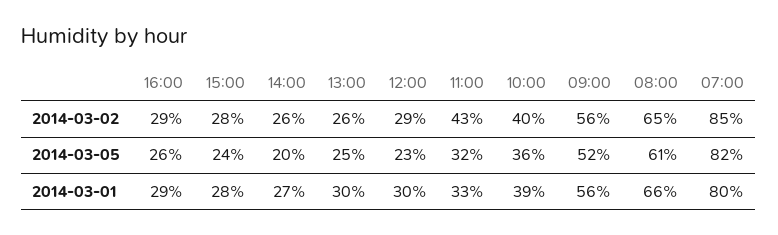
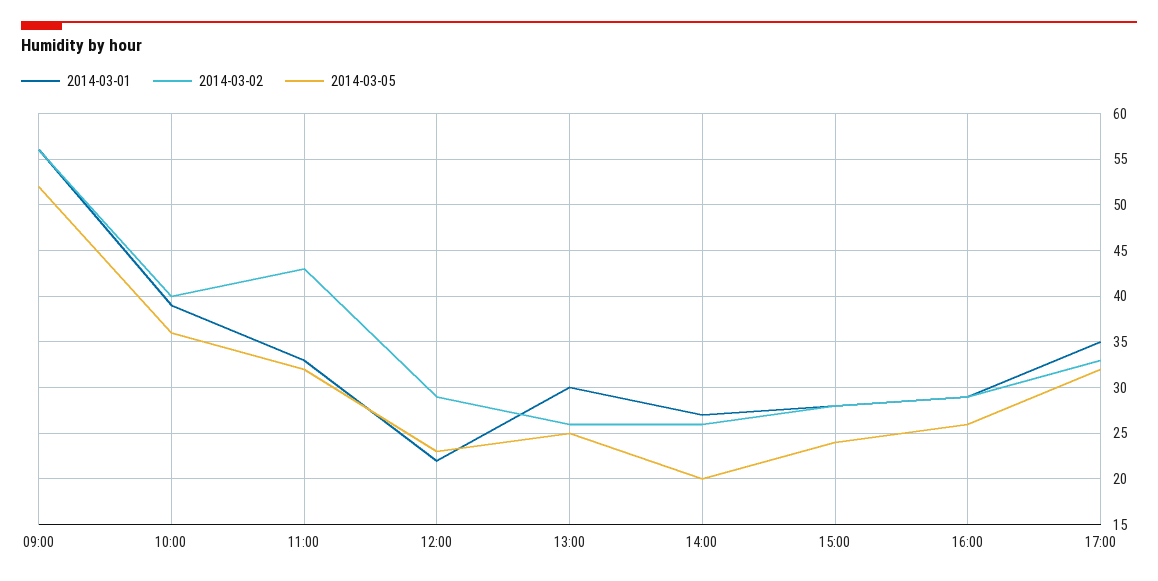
2014-03-02, 08:00: 65 -> none
2014-03-02, 07:00: 85 -> none
2014-03-05, 08:00: 61 -> none
2014-03-05, 07:00: 82 -> none
2014-03-01, 12:00: 30 -> 22
2014-03-01, 08:00: 66 -> none
2014-03-01, 07:00: 80 -> none
2014-03-01, 17:00: none -> 35
2014-03-02, 17:00: none -> 33
2014-03-05, 17:00: none -> 32

